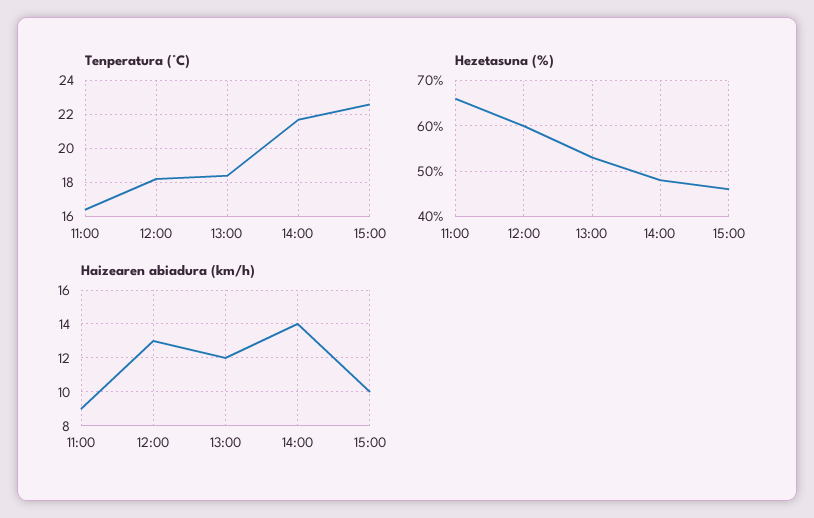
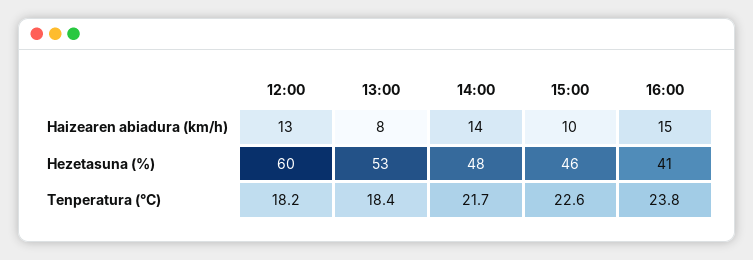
Tenperatura (°C), 11:00: 16.5 -> none
Hezetasuna (%), 11:00: 65 -> none
Haizearen abiadura (km/h), 11:00: 9 -> none
Haizearen abiadura (km/h), 13:00: 12 -> 8
Haizearen abiadura (km/h), 16:00: none -> 15
Hezetasuna (%), 16:00: none -> 41
Tenperatura (°C), 16:00: none -> 23.8

